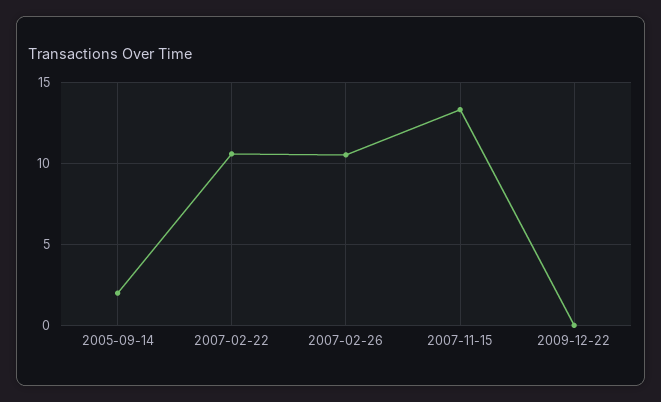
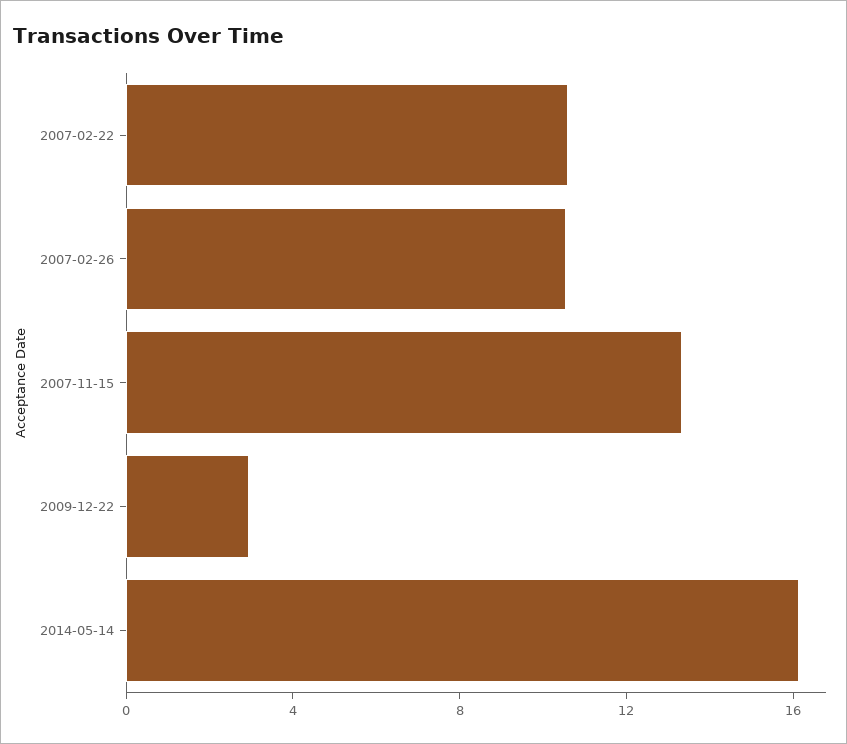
2005-09-14: 2 -> none
2009-12-22: 0 -> 3
2014-05-14: none -> 16

